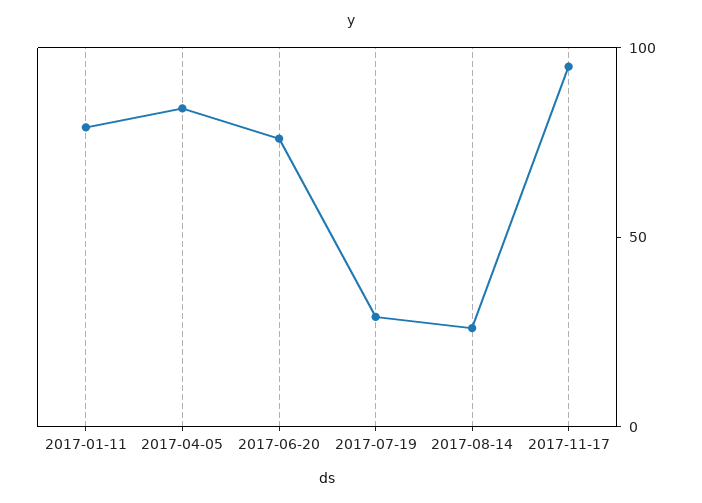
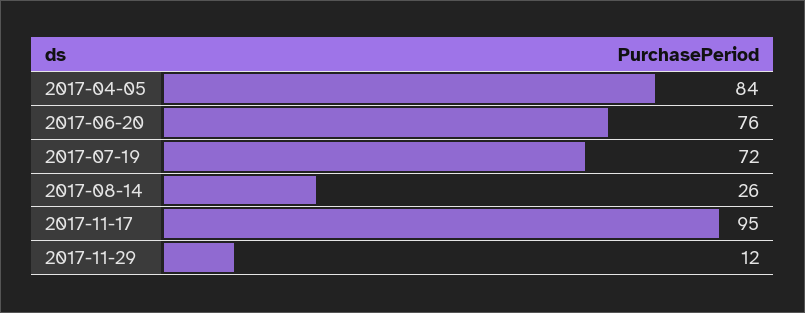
2017-01-11: 80 -> none
2017-07-19: 30 -> 72
2017-11-29: none -> 12

